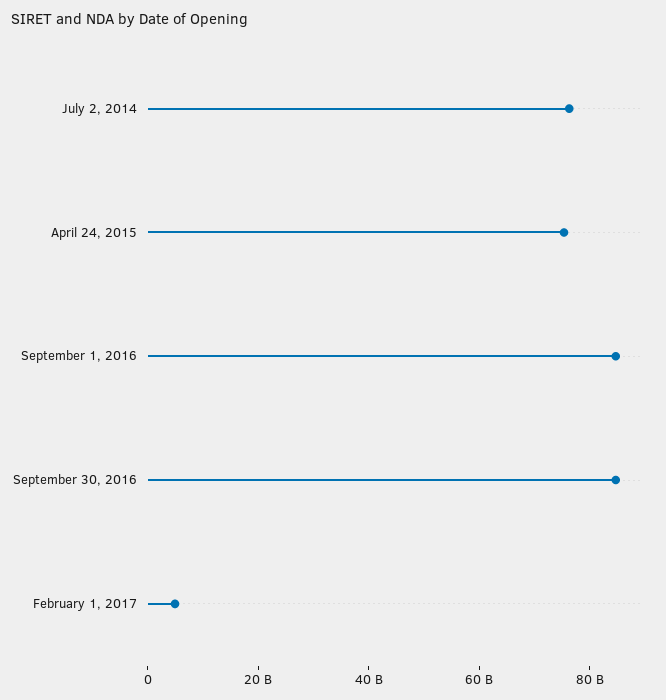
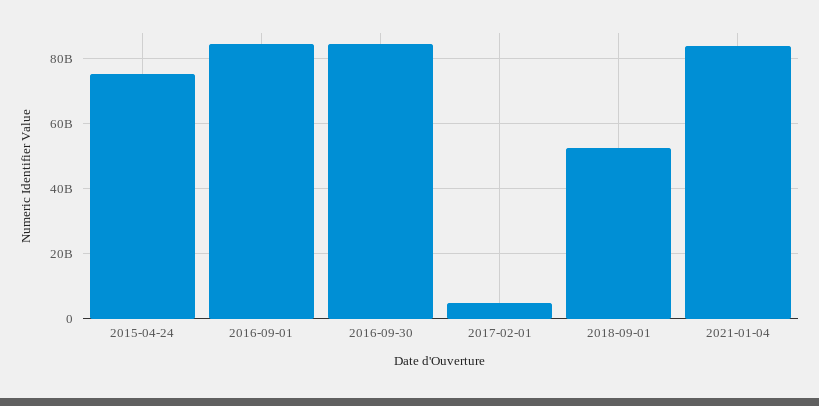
July 2, 2014: 75000000000 -> none
2018-09-01: none -> 52000000000
2021-01-04: none -> 84000000000

